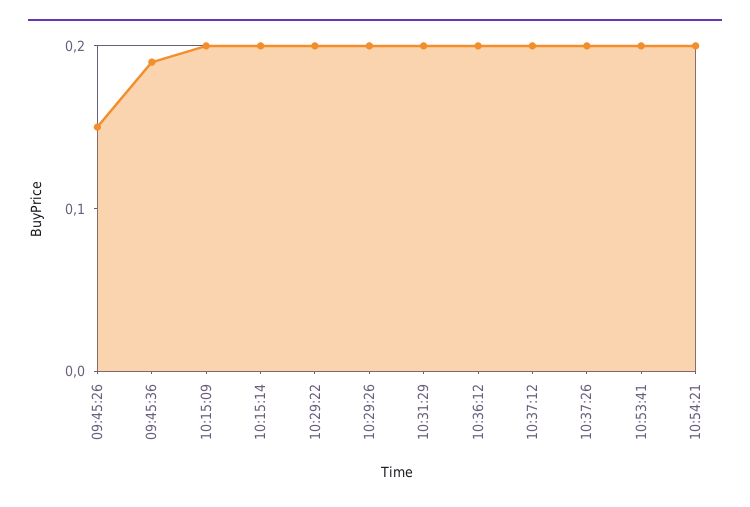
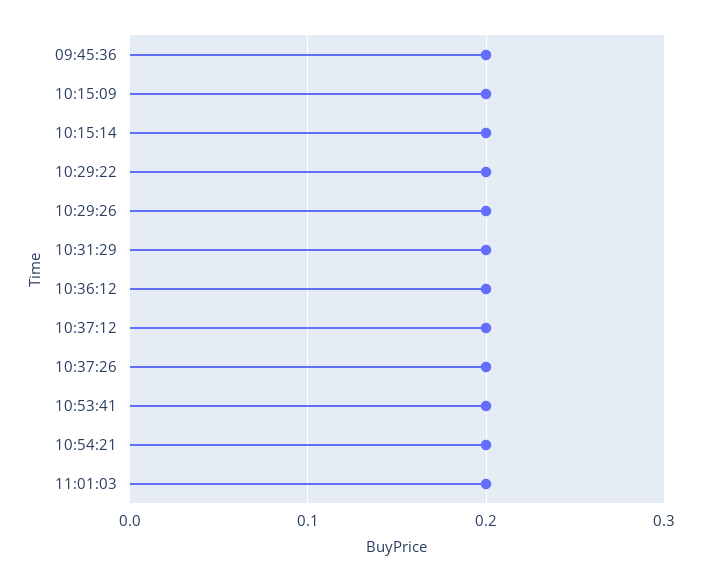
09:45:26: 0.15 -> none
09:45:36: 0.19 -> 0.2
11:01:03: none -> 0.2

